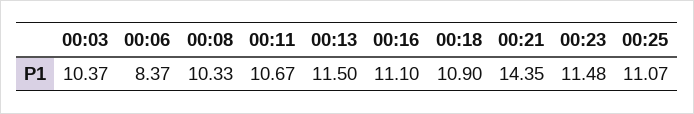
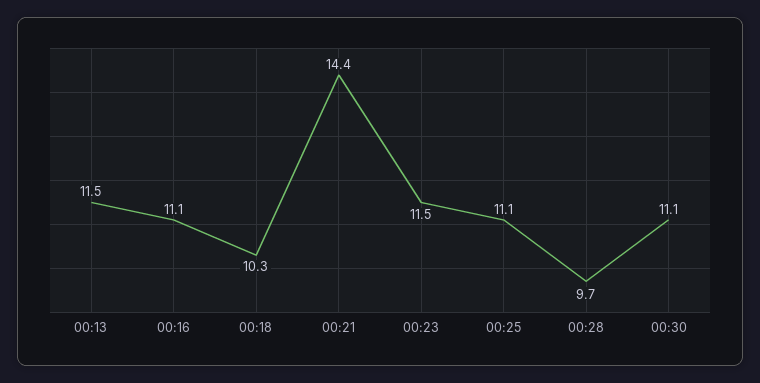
00:03: 10.37 -> none
00:06: 8.37 -> none
00:08: 10.33 -> none
00:11: 10.67 -> none
00:18: 10.9 -> 10.3
00:28: none -> 9.7
00:30: none -> 11.1

